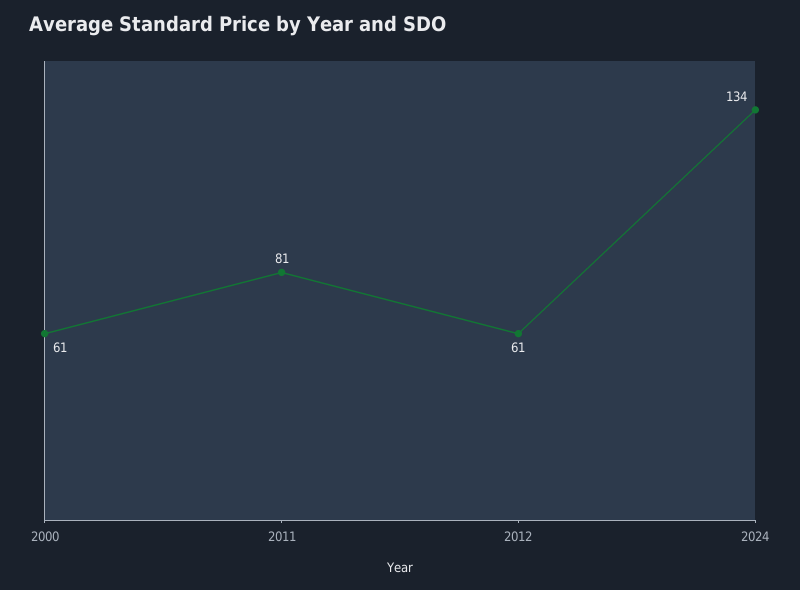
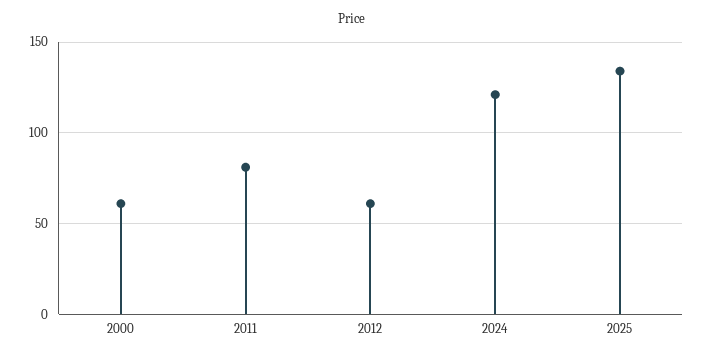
2024: 134 -> 120
2025: none -> 135

